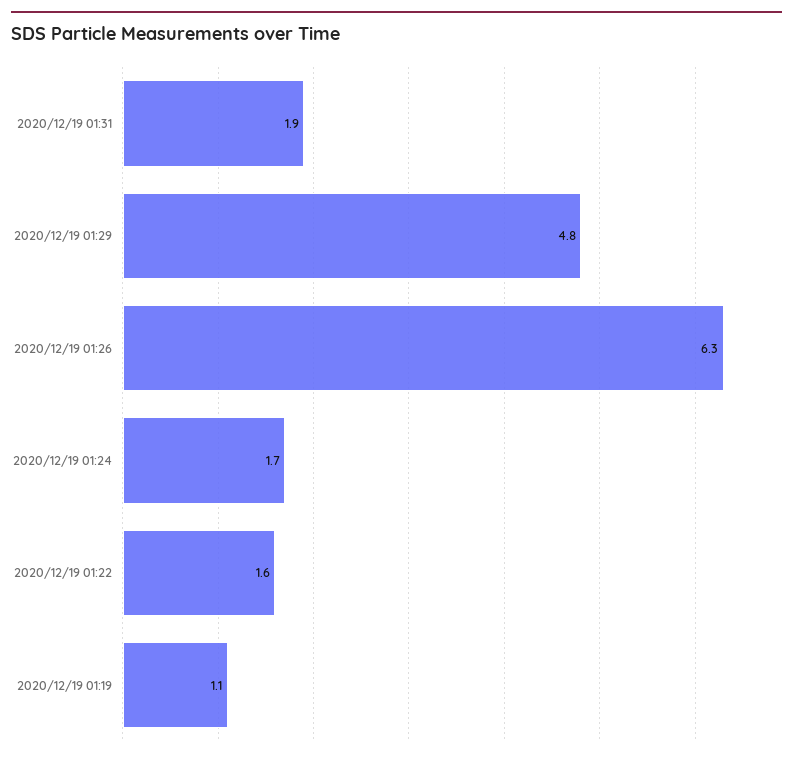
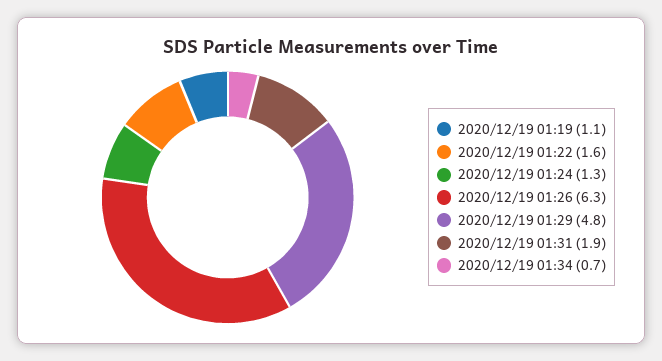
2020/12/19 01:24: 1.7 -> 1.3
2020/12/19 01:34: none -> 0.7

